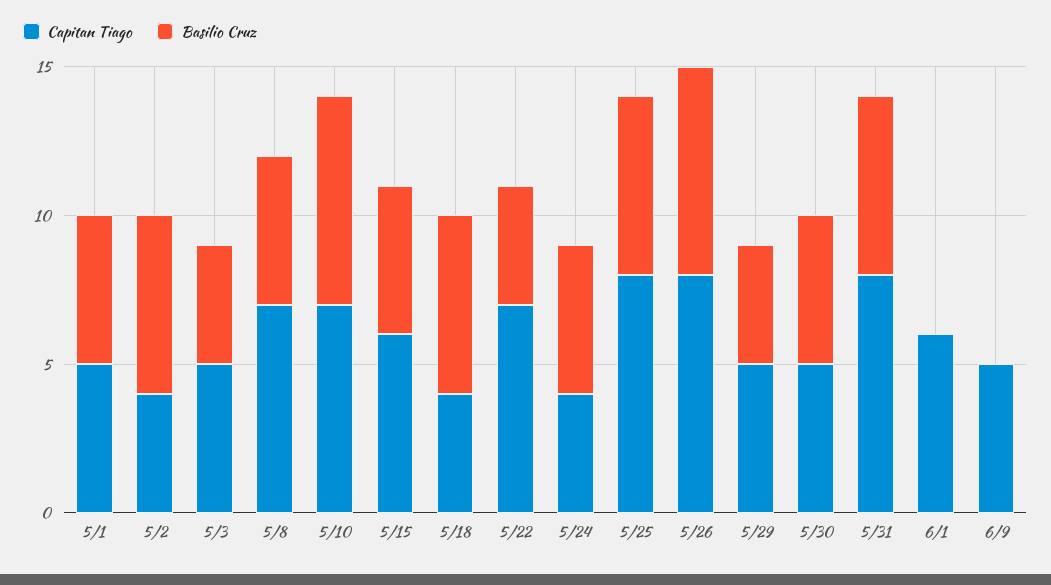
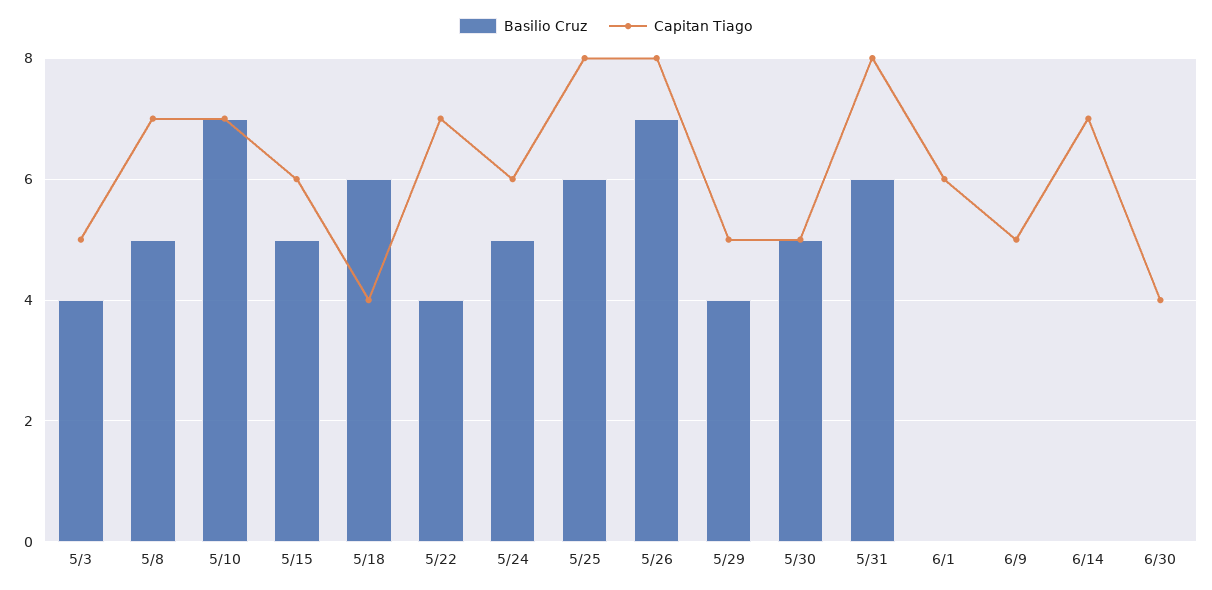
Capitan Tiago, 5/1: 5 -> none
Basilio Cruz, 5/1: 5 -> none
Capitan Tiago, 5/2: 4 -> none
Basilio Cruz, 5/2: 6 -> none
Capitan Tiago, 5/24: 4 -> 6
Basilio Cruz, 6/14: none -> 0
Capitan Tiago, 6/14: none -> 7
Basilio Cruz, 6/30: none -> 0
Capitan Tiago, 6/30: none -> 4

